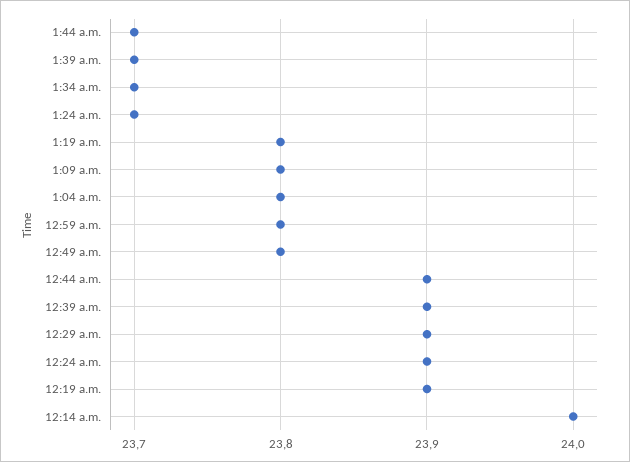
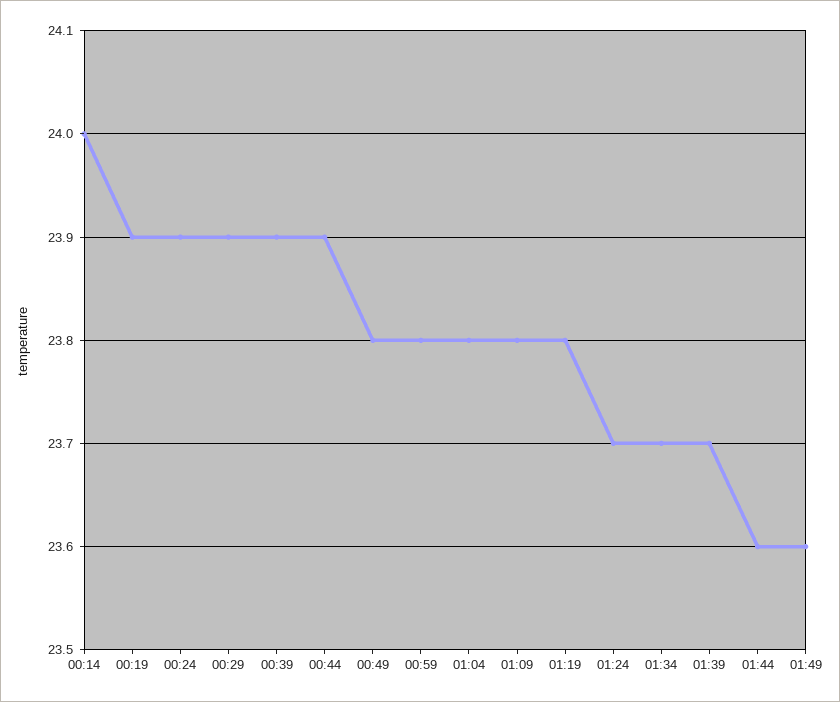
1:44 a.m.: 23.7 -> 23.6
01:49: none -> 23.6

